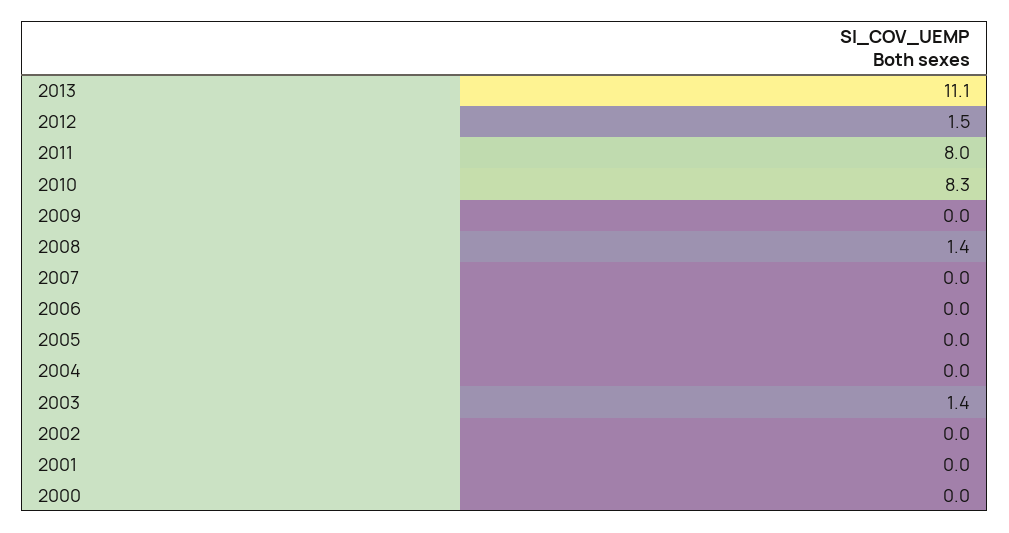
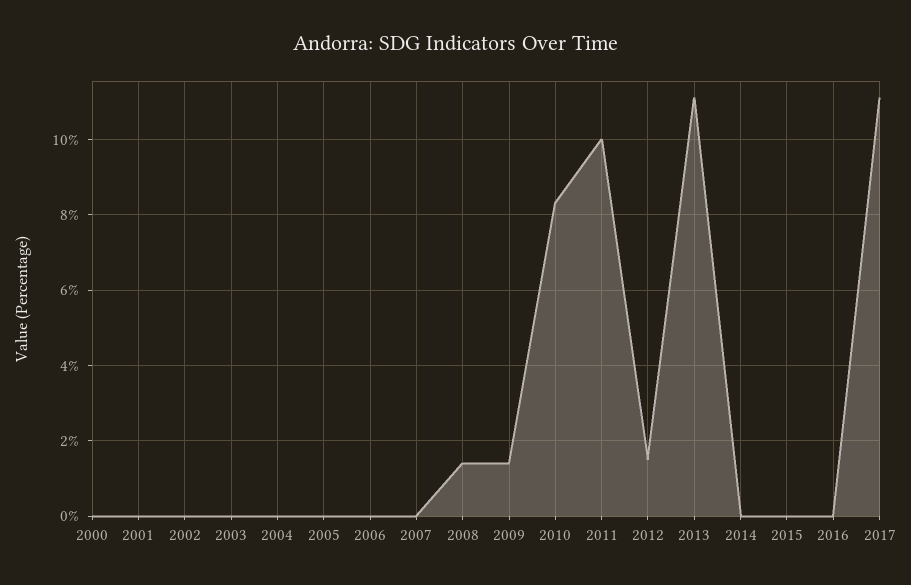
2011: 8 -> 10
2009: 0 -> 1.5
2003: 1.4 -> 0
2014: none -> 0
2015: none -> 0
2016: none -> 0
2017: none -> 11

